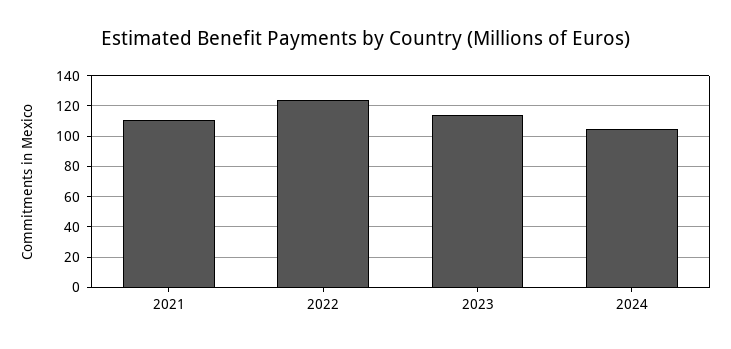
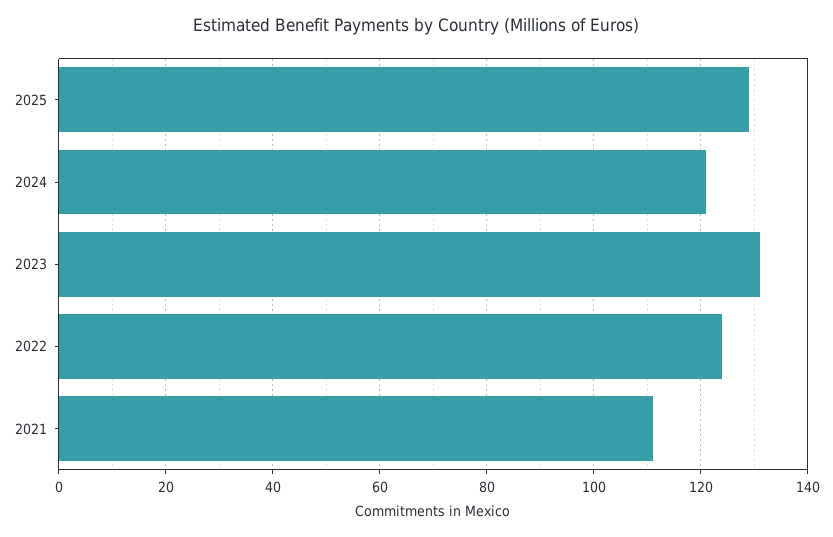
2023: 115 -> 130
2024: 105 -> 120
2025: none -> 130

